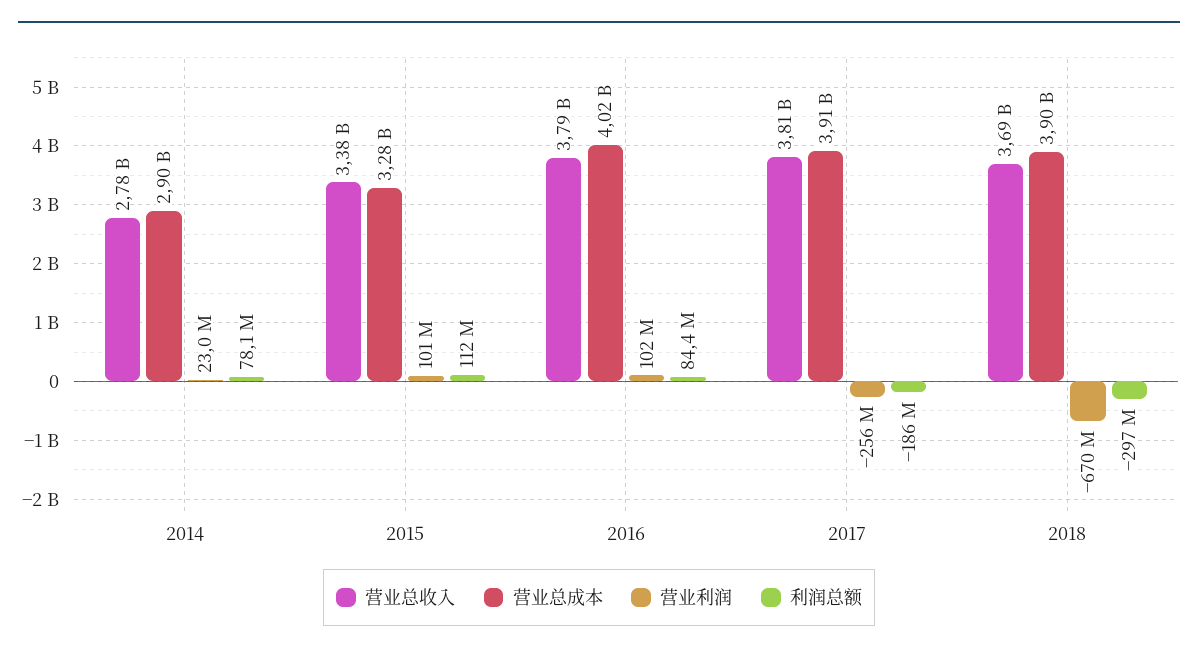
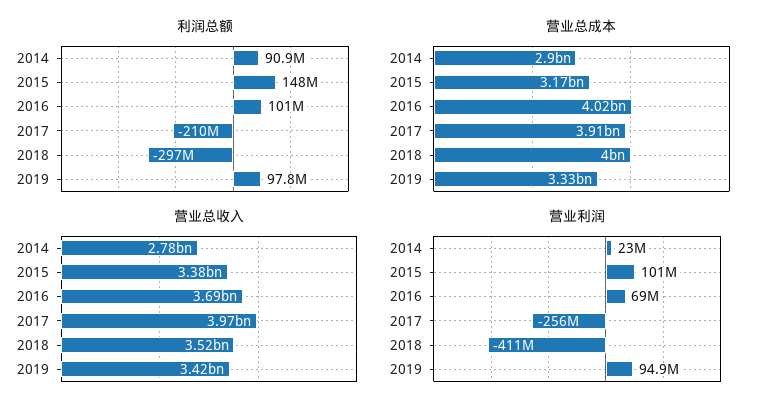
利润总额, 2014: 78100000 -> 90900000
营业总成本, 2015: 3280000000 -> 3170000000
利润总额, 2015: 112000000 -> 148000000
营业总收入, 2016: 3790000000 -> 3690000000
营业利润, 2016: 102000000 -> 69000000
利润总额, 2016: 84400000 -> 101000000
营业总收入, 2017: 3810000000 -> 3970000000
利润总额, 2017: -186000000 -> -210000000
营业总收入, 2018: 3690000000 -> 3520000000
营业总成本, 2018: 3900000000 -> 4000000000
营业利润, 2018: -670000000 -> -411000000
利润总额, 2019: none -> 97800000
营业总成本, 2019: none -> 3330000000
营业总收入, 2019: none -> 3420000000
营业利润, 2019: none -> 94900000

